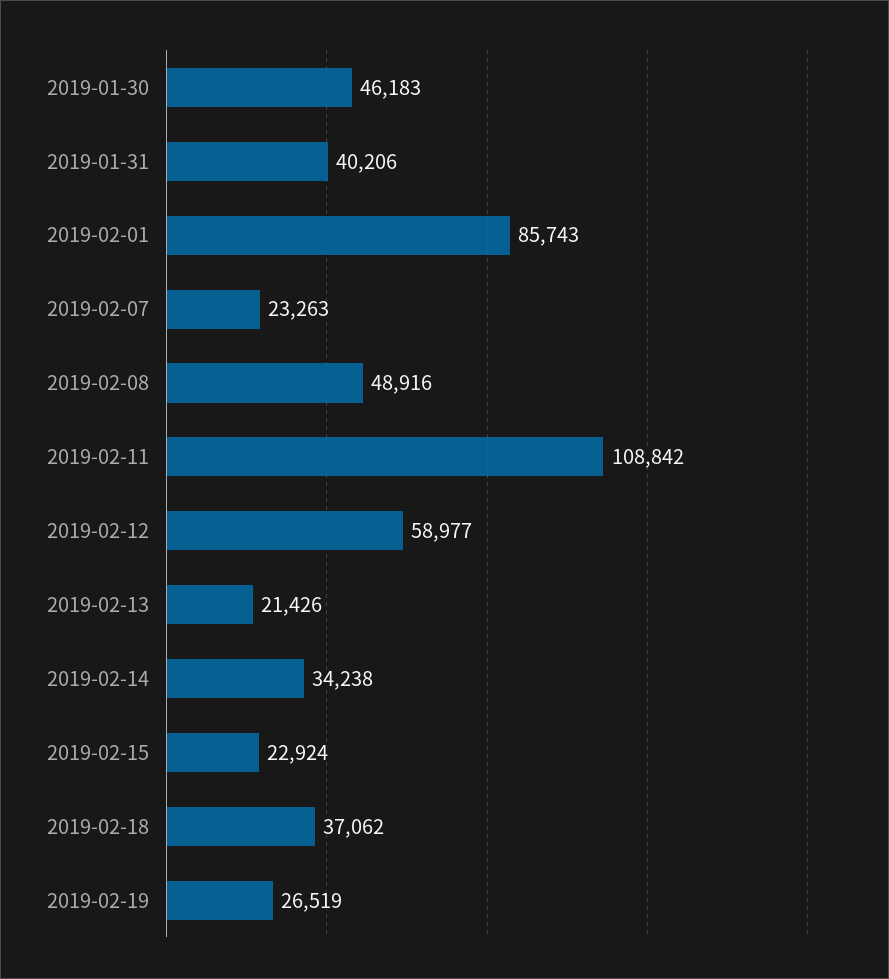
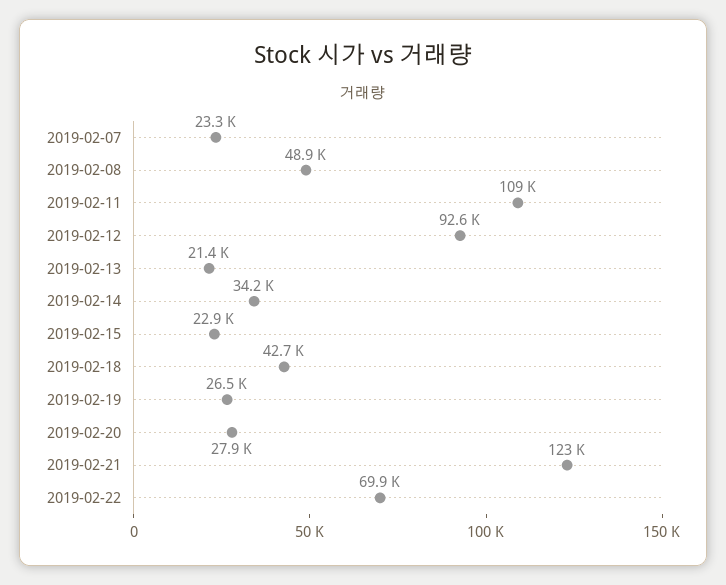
2019-01-30: 46183 -> none
2019-01-31: 40206 -> none
2019-02-01: 85743 -> none
2019-02-12: 58977 -> 92600
2019-02-18: 37062 -> 42700
2019-02-20: none -> 27900
2019-02-21: none -> 123000
2019-02-22: none -> 69900

